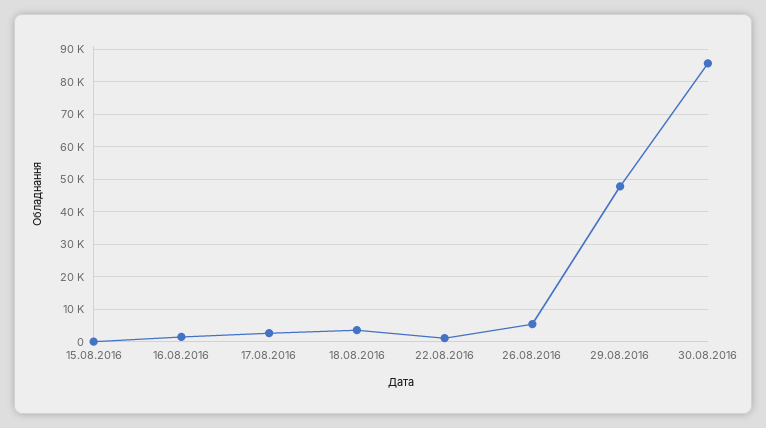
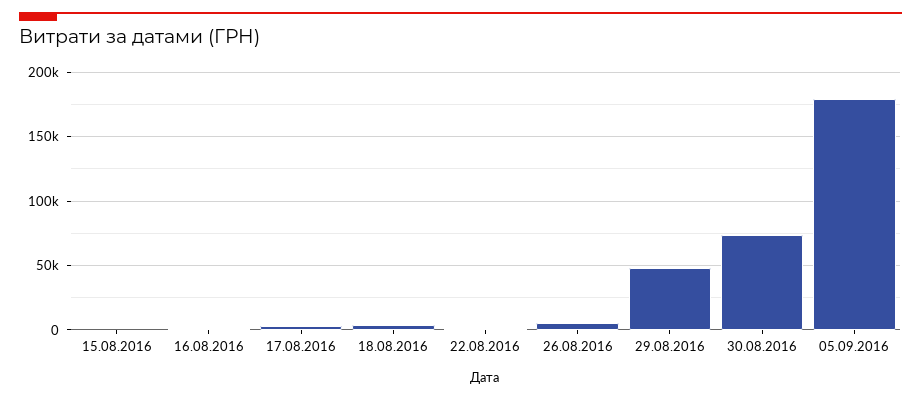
30.08.2016: 86000 -> 75000
05.09.2016: none -> 180000

